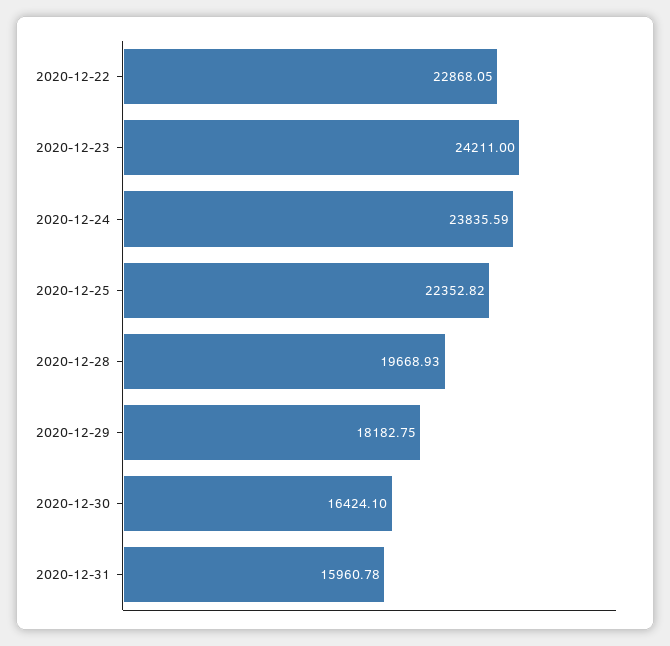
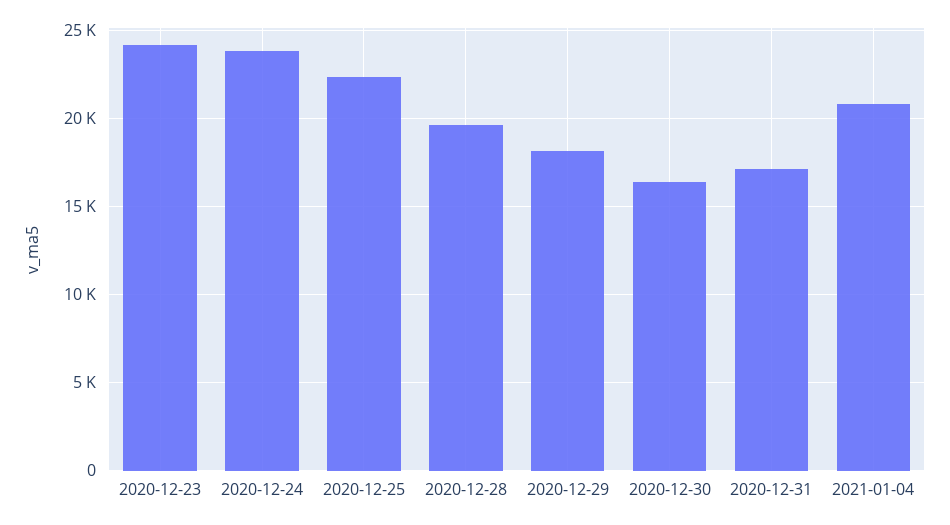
2020-12-22: 22868.05 -> none
2020-12-31: 15960.78 -> 17000
2021-01-04: none -> 21000

